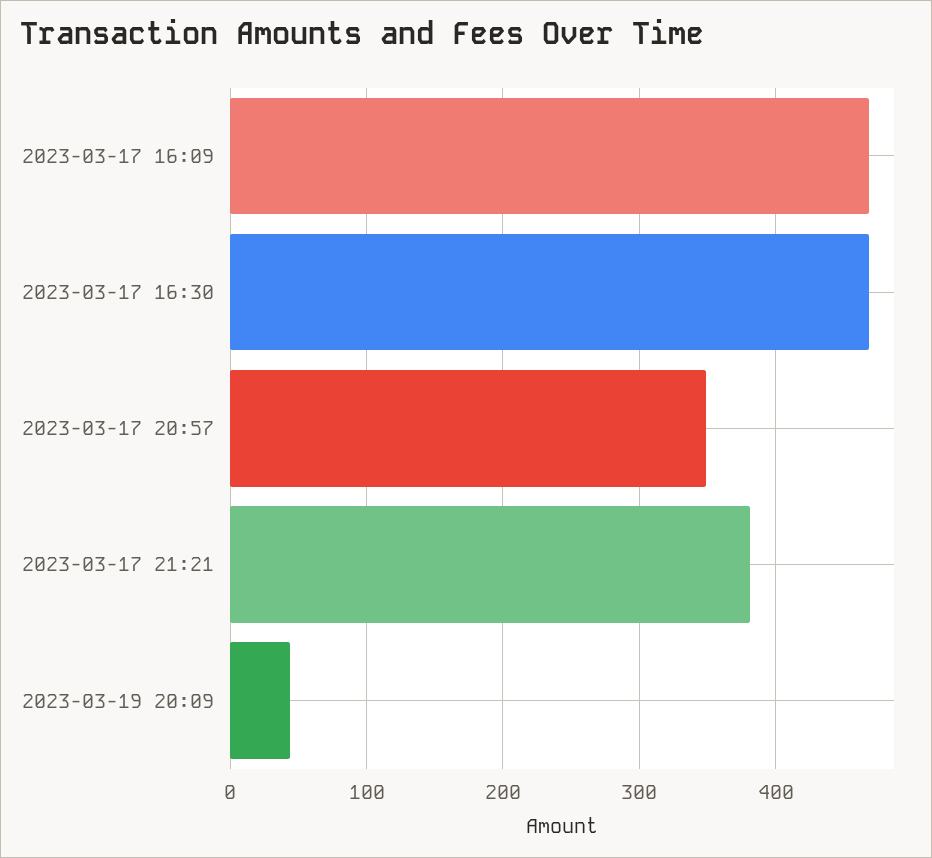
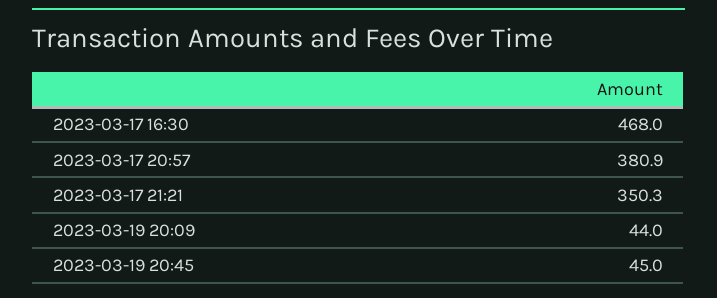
2023-03-17 16:09: 470 -> none
2023-03-17 20:57: 350 -> 380.9
2023-03-17 21:21: 380 -> 350.3
2023-03-19 20:45: none -> 45

